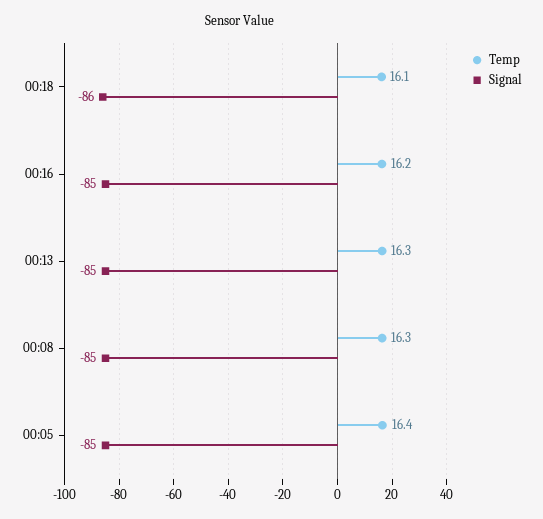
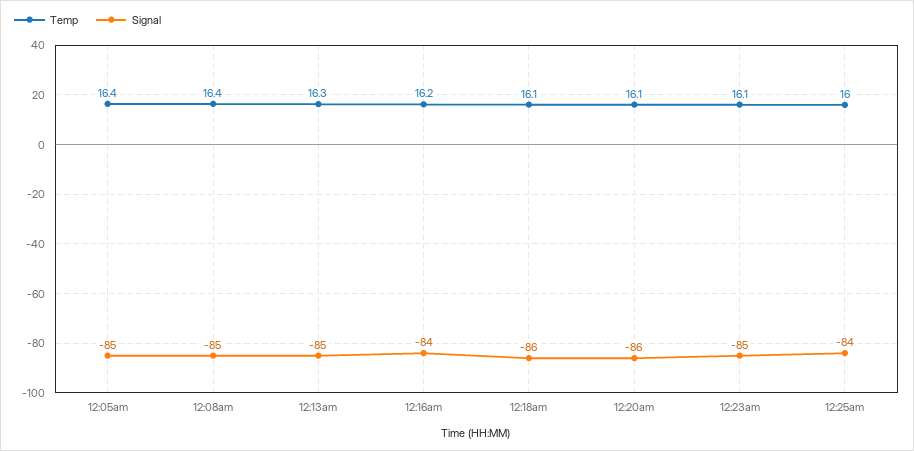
Signal, 00:16: -85 -> -84
Temp, 00:08: 16.3 -> 16.4
Temp, 12:20am: none -> 16.1
Signal, 12:20am: none -> -86
Temp, 12:23am: none -> 16.1
Signal, 12:23am: none -> -85
Temp, 12:25am: none -> 16
Signal, 12:25am: none -> -84

